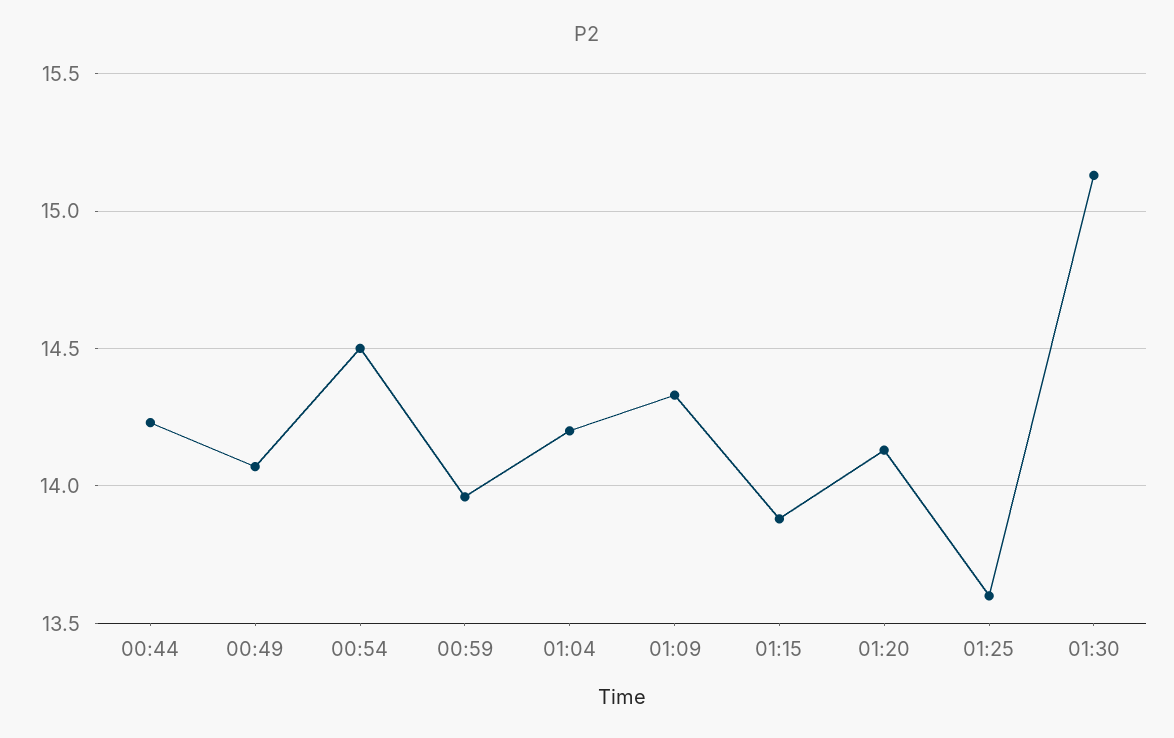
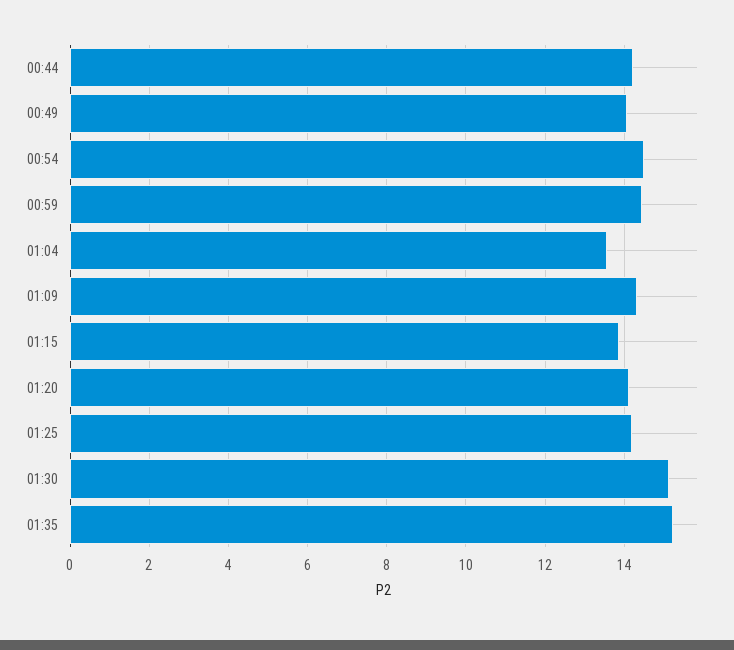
00:59: 13.95 -> 14.4
01:04: 14.2 -> 13.6
01:25: 13.6 -> 14.2
01:35: none -> 15.2

